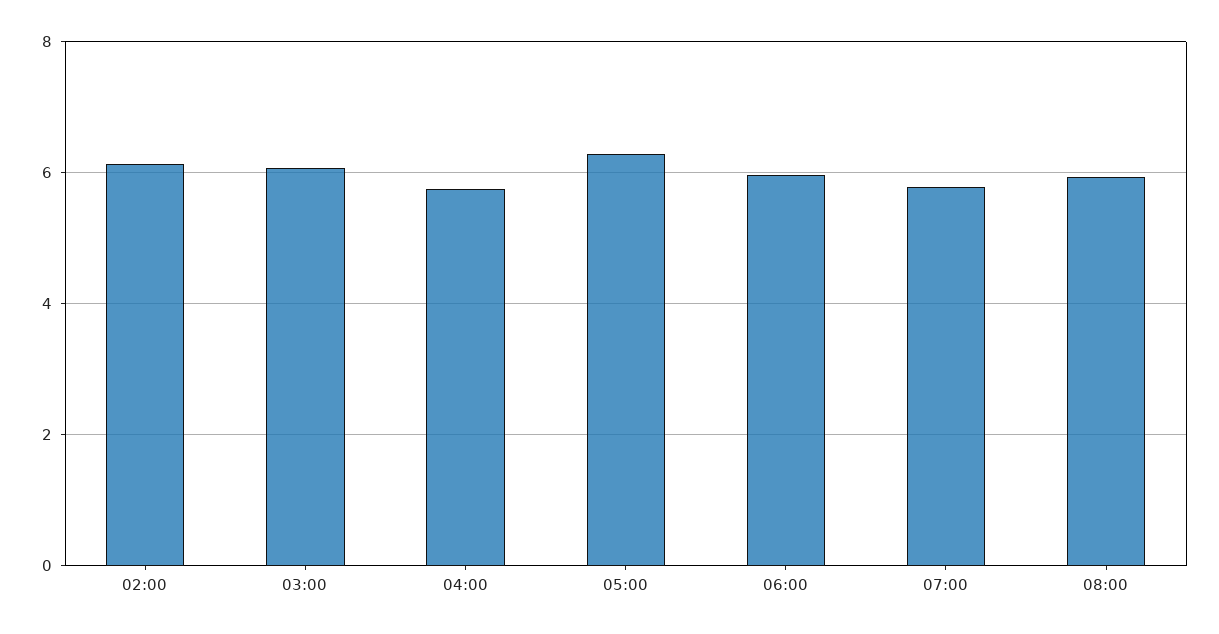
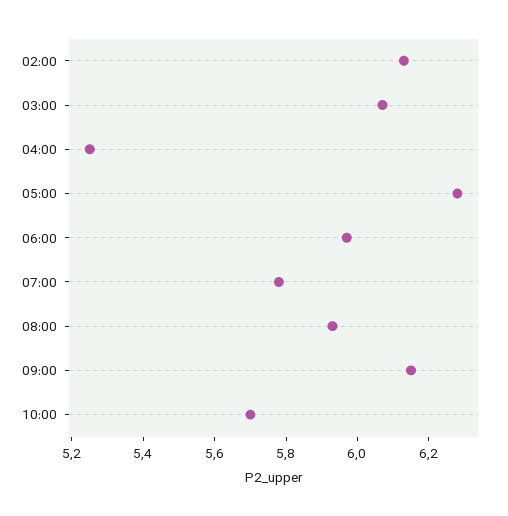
04:00: 5.8 -> 5.25
09:00: none -> 6.15
10:00: none -> 5.7

